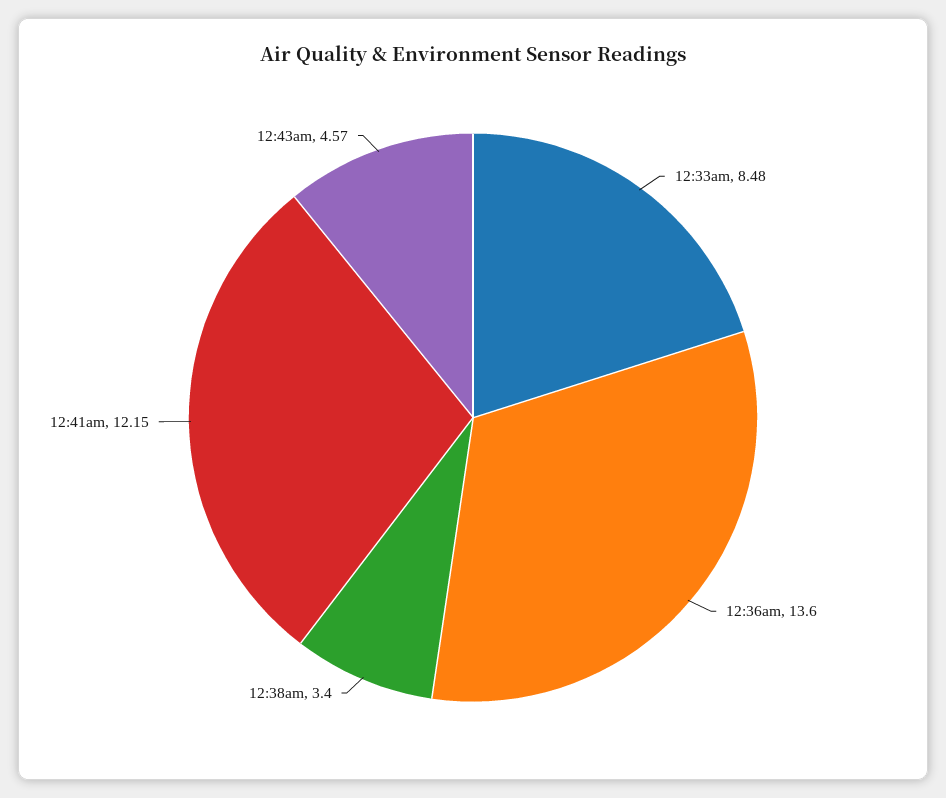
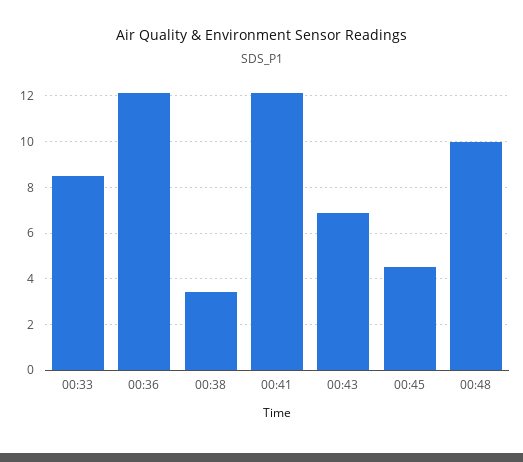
12:36am: 13.6 -> 12
12:43am: 4.57 -> 7
00:45: none -> 4.5
00:48: none -> 10

